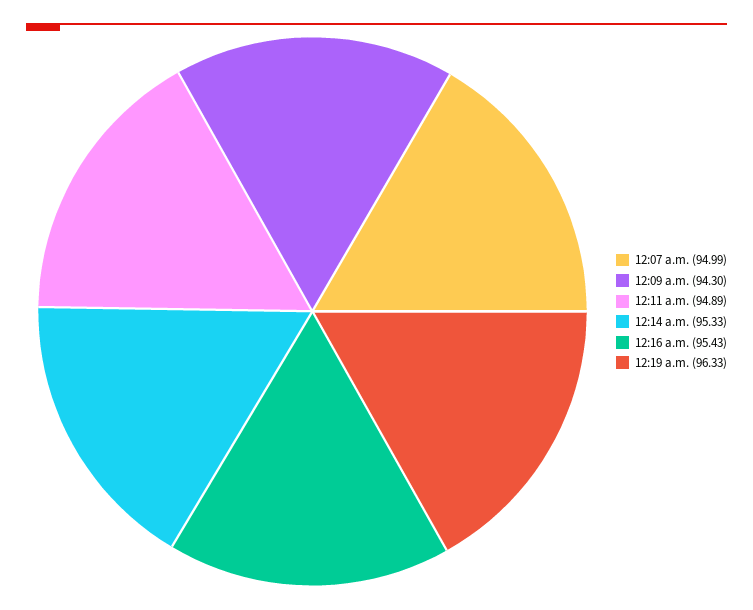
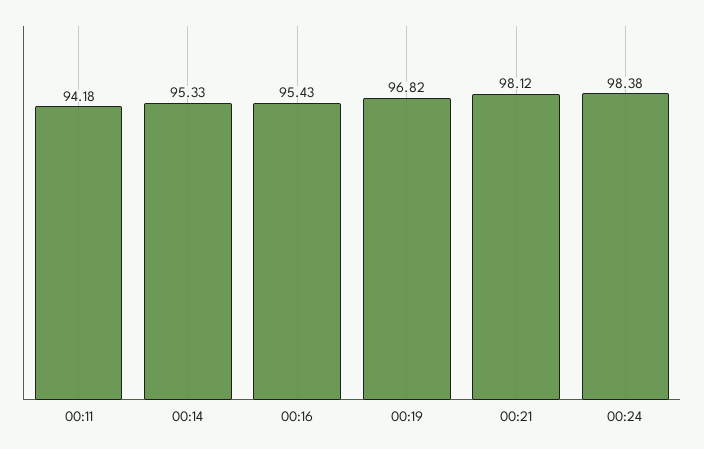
12:07 a.m.: 94.99 -> none
12:09 a.m.: 94.3 -> none
12:11 a.m.: 94.89 -> 94.18
12:19 a.m.: 96.33 -> 96.82
00:21: none -> 98.12
00:24: none -> 98.38

